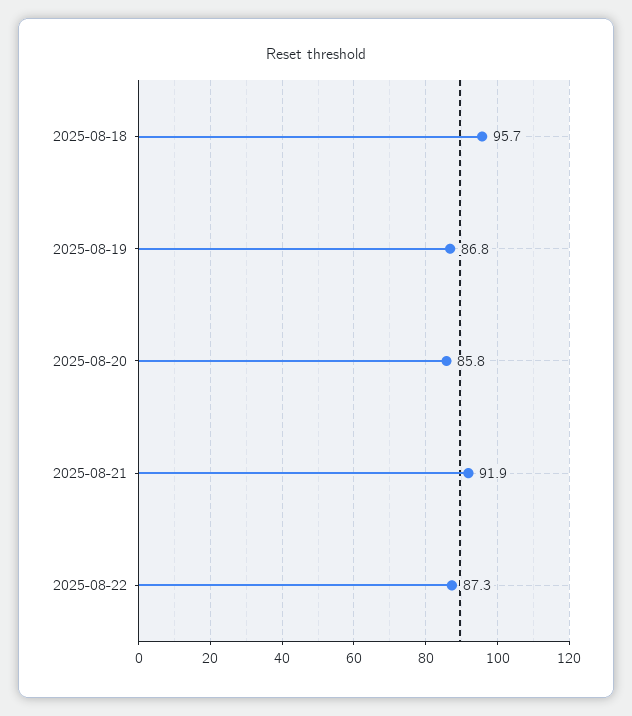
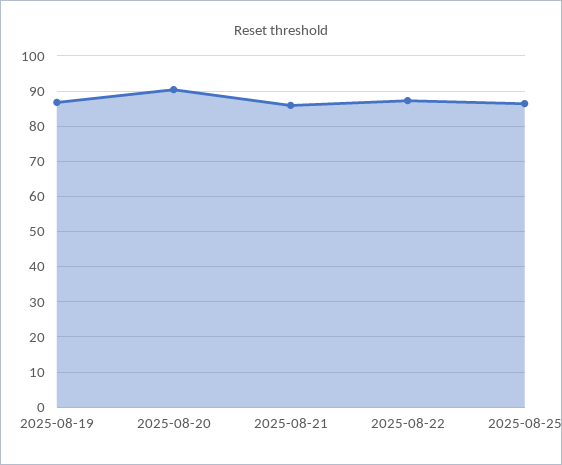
2025-08-18: 95.7 -> none
2025-08-20: 85.8 -> 90
2025-08-21: 91.9 -> 86
2025-08-25: none -> 86

